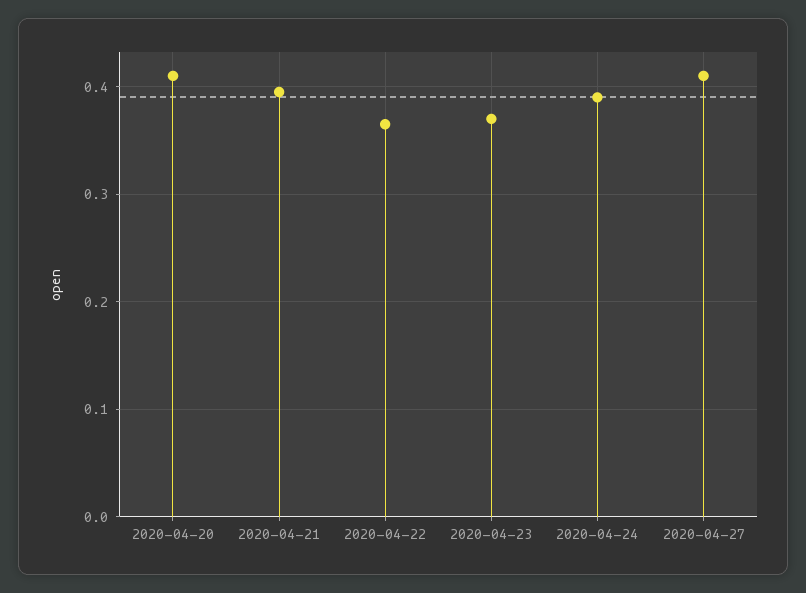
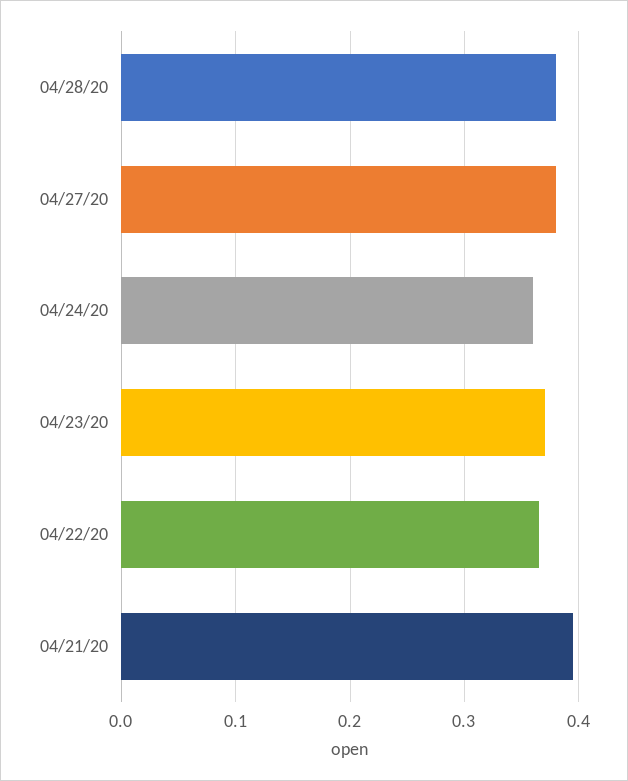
2020-04-20: 0.41 -> none
2020-04-24: 0.39 -> 0.36
2020-04-27: 0.41 -> 0.38
04/28/20: none -> 0.38

